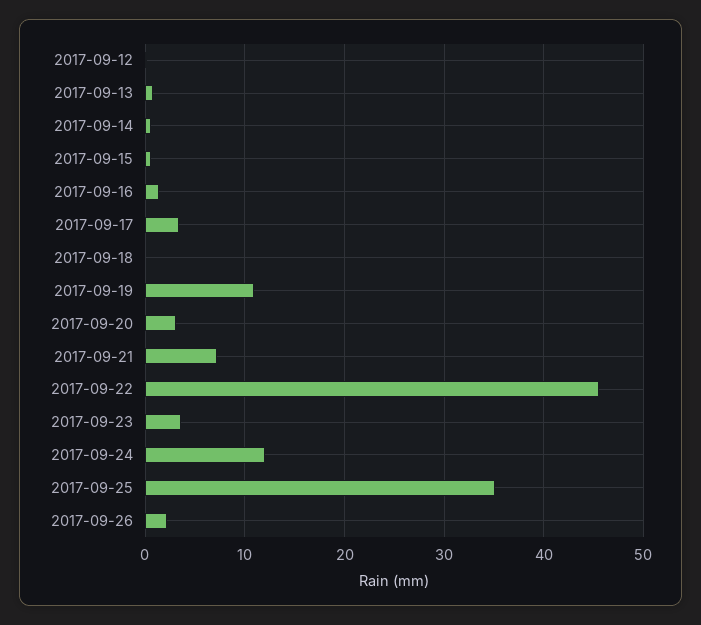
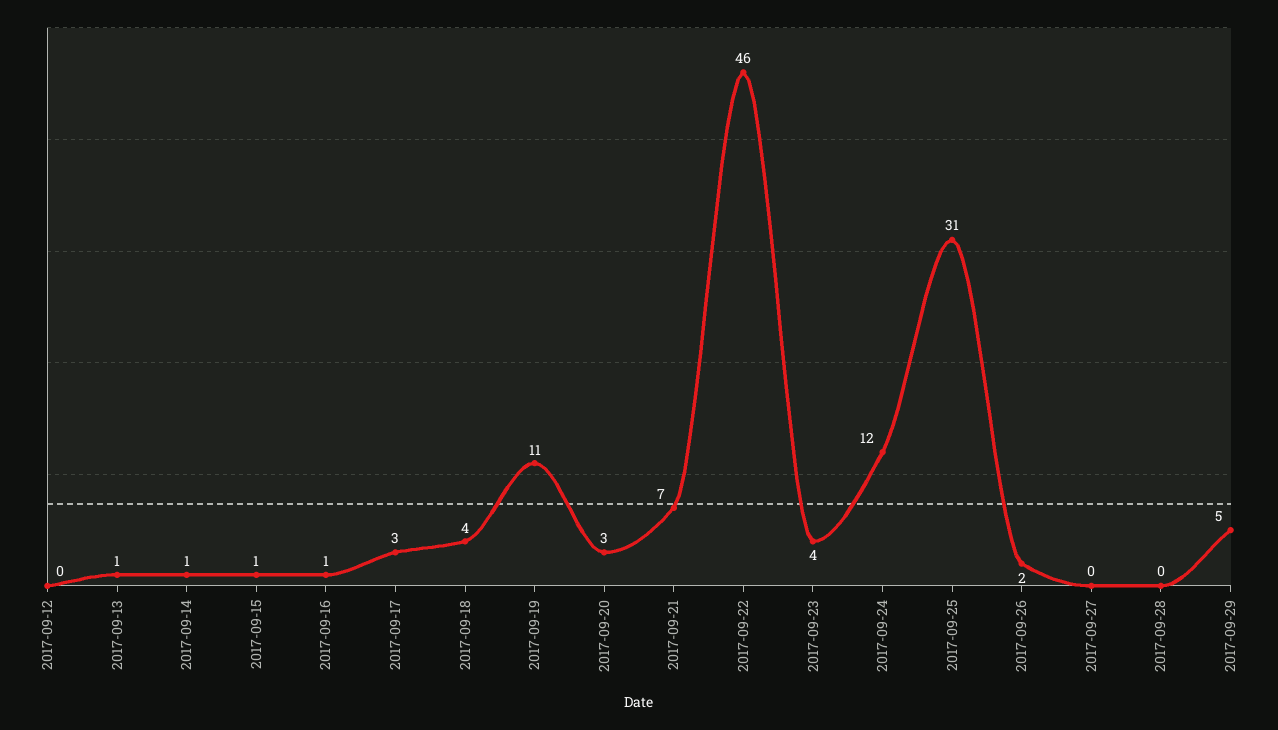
2017-09-18: 0 -> 4
2017-09-25: 35 -> 31
2017-09-27: none -> 0
2017-09-28: none -> 0
2017-09-29: none -> 5

